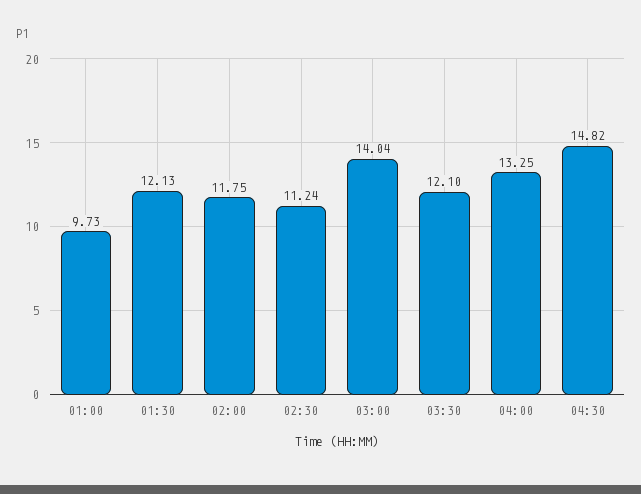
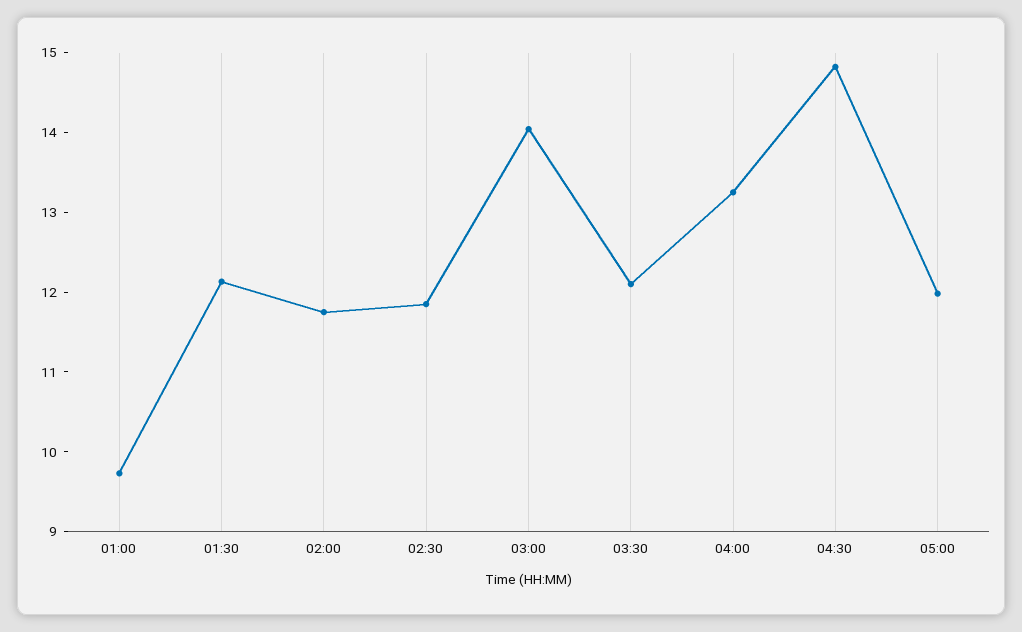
02:30: 11.24 -> 11.8
05:00: none -> 12

